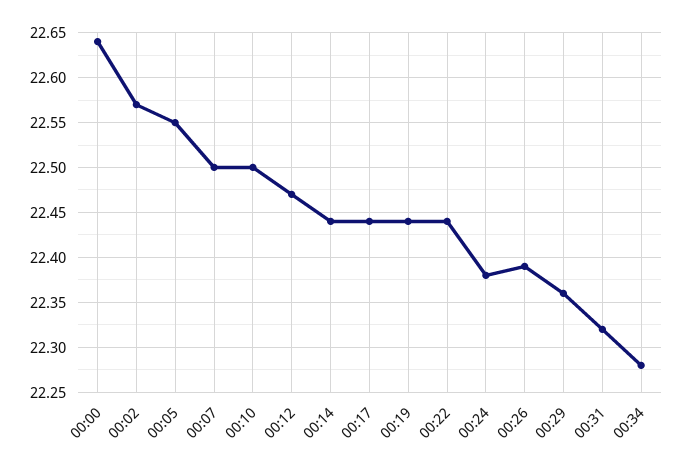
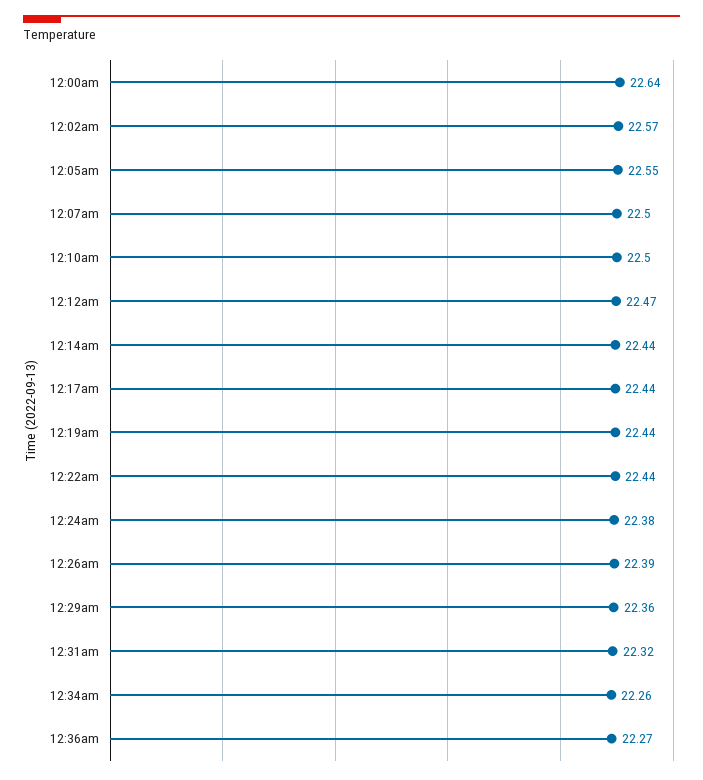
00:34: 22.28 -> 22.26
12:36am: none -> 22.27

